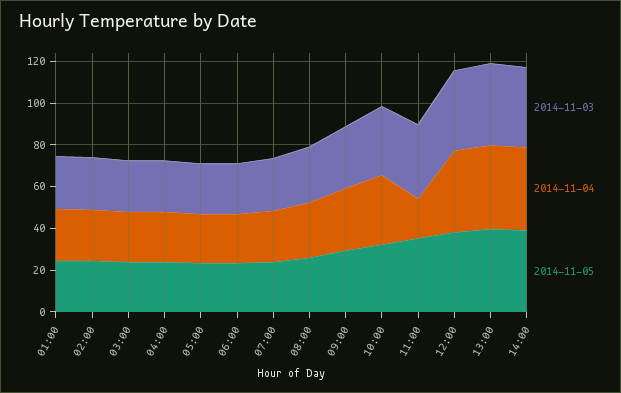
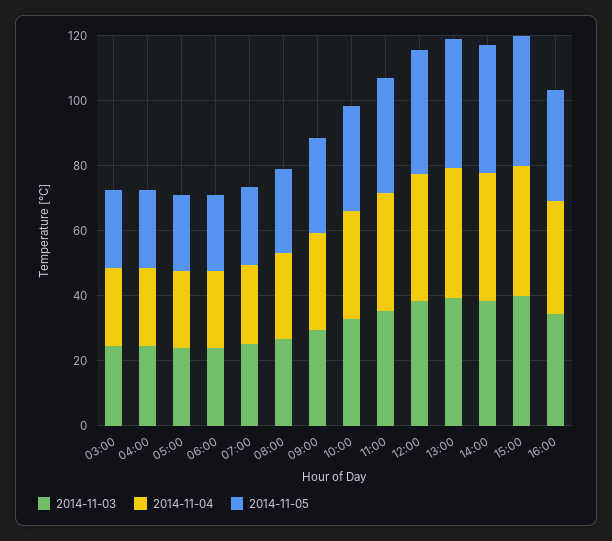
2014-11-03, 01:00: 25 -> none
2014-11-04, 01:00: 25 -> none
2014-11-05, 01:00: 25 -> none
2014-11-03, 02:00: 25 -> none
2014-11-04, 02:00: 25 -> none
2014-11-05, 02:00: 25 -> none
2014-11-04, 11:00: 20 -> 35
2014-11-03, 15:00: none -> 40
2014-11-04, 15:00: none -> 40
2014-11-05, 15:00: none -> 40
2014-11-03, 16:00: none -> 35
2014-11-04, 16:00: none -> 35
2014-11-05, 16:00: none -> 35

